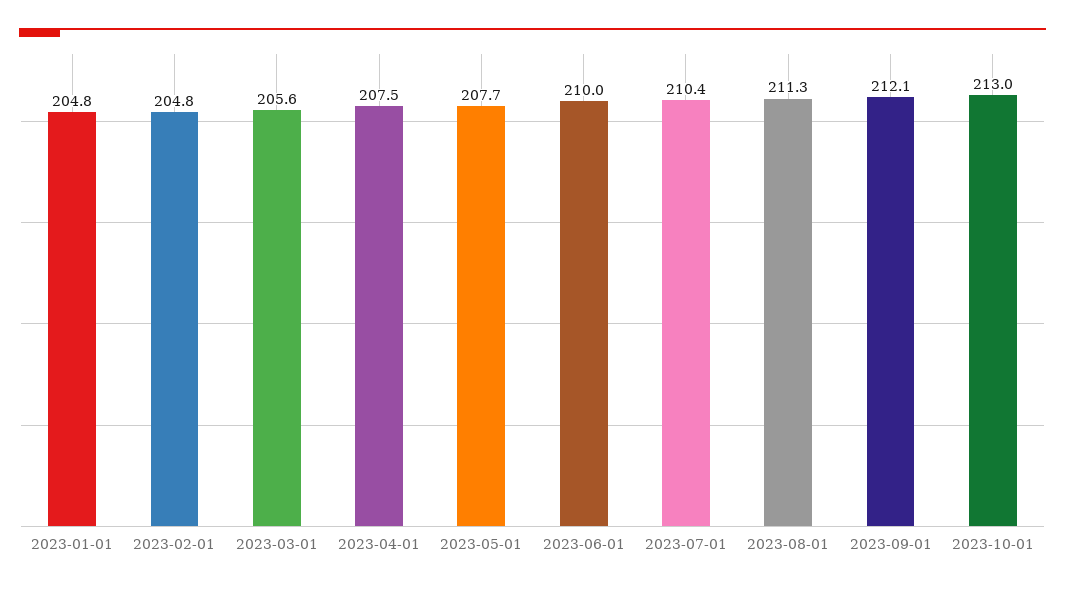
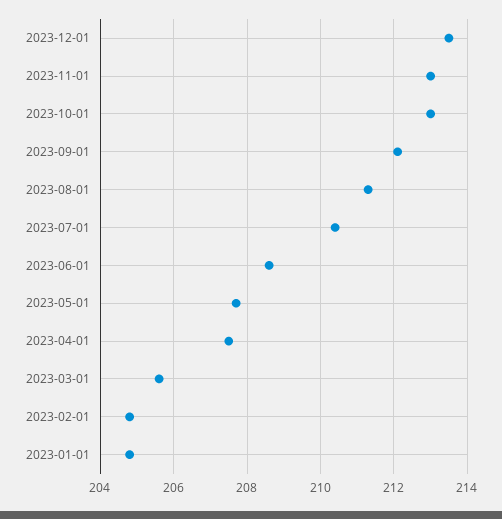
2023-06-01: 210 -> 208.5
2023-12-01: none -> 213.5
2023-11-01: none -> 213

